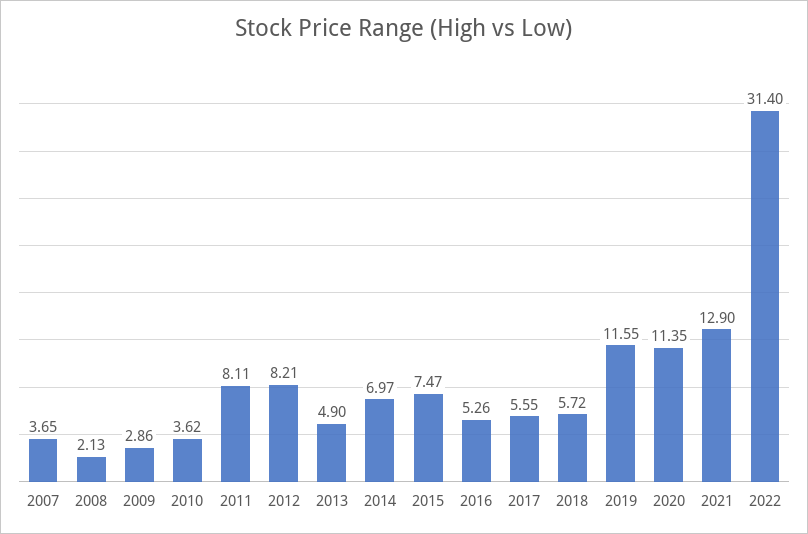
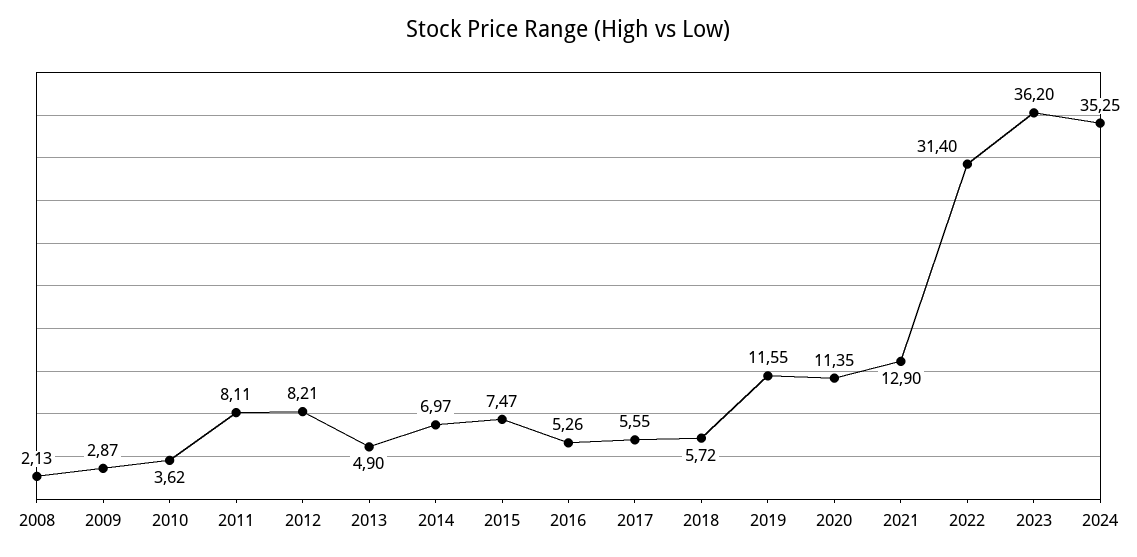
2007: 3.65 -> none
2009: 2.86 -> 2.87
2023: none -> 36.2
2024: none -> 35.25

